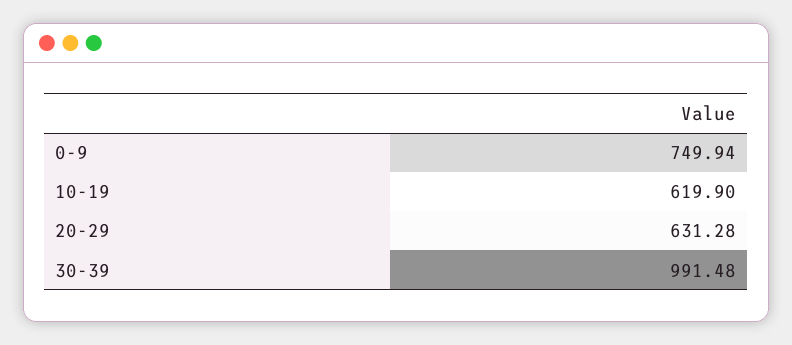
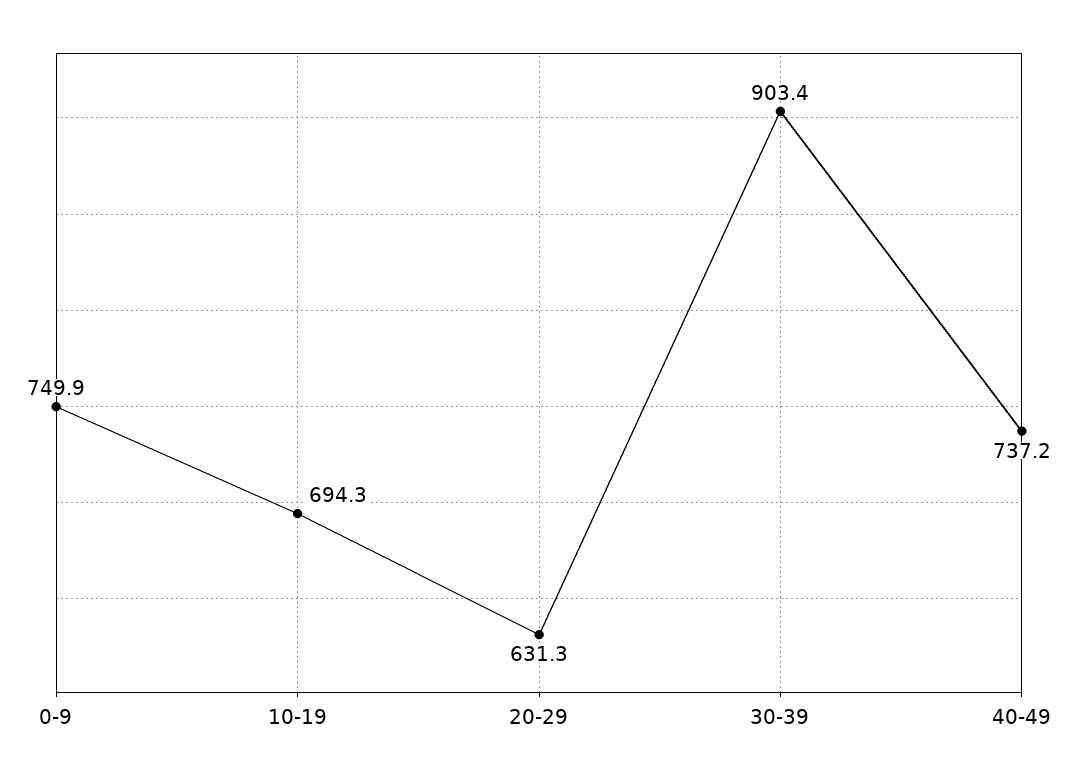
10-19: 619.9 -> 694.3
30-39: 991.48 -> 903.4
40-49: none -> 737.2

